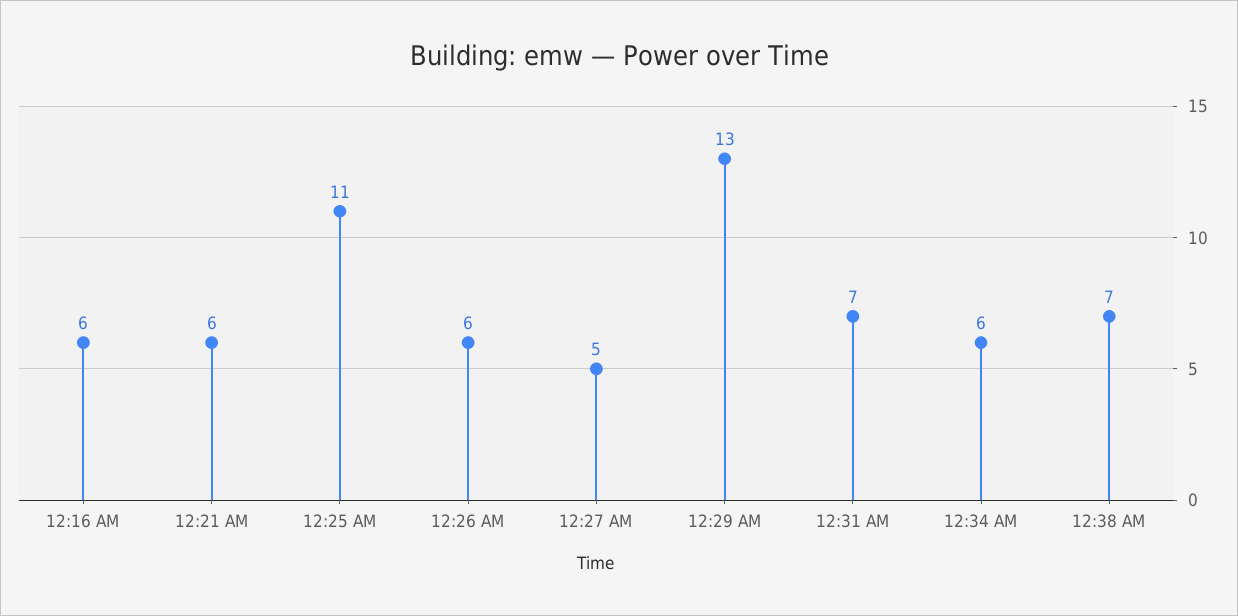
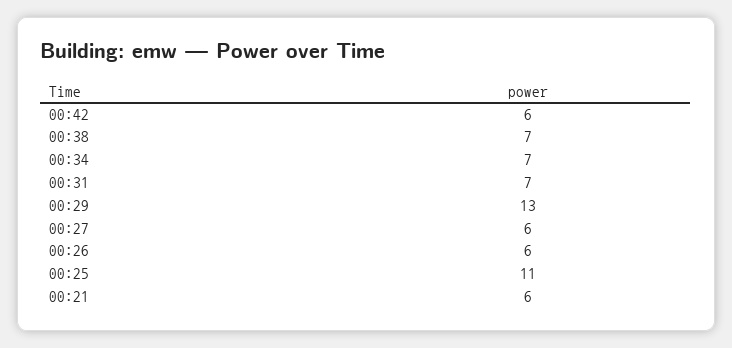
12:16 AM: 6 -> none
12:27 AM: 5 -> 6
12:34 AM: 6 -> 7
00:42: none -> 6

